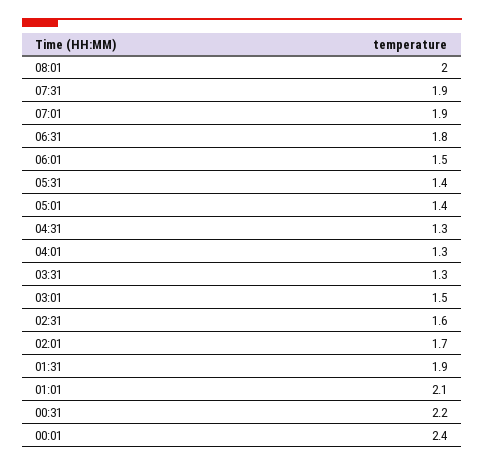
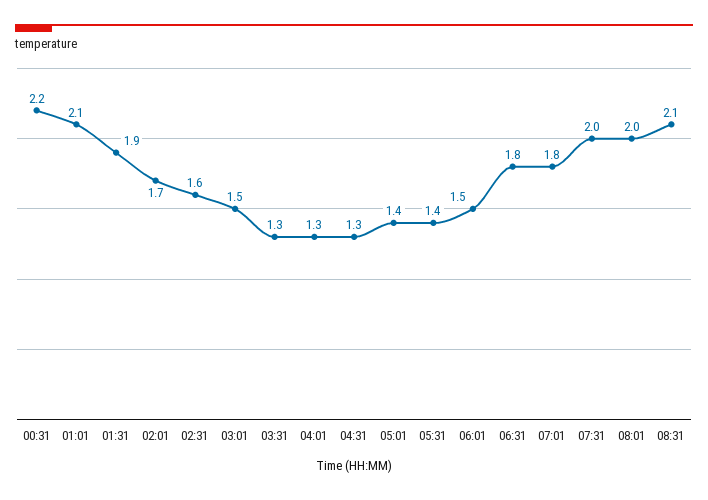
07:31: 1.9 -> 2
07:01: 1.9 -> 1.8
00:01: 2.4 -> none
08:31: none -> 2.1

